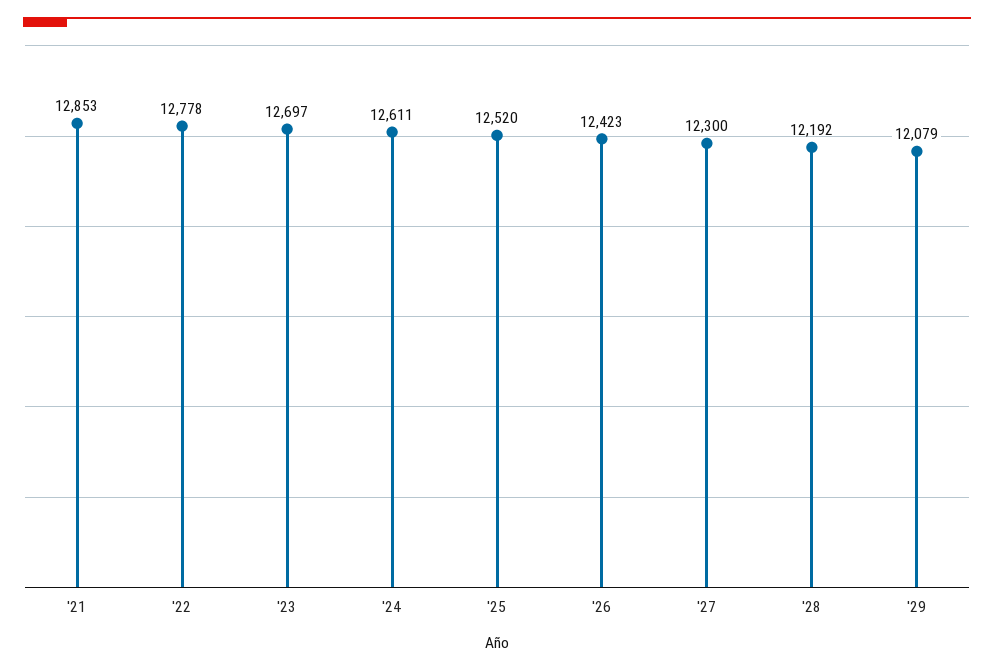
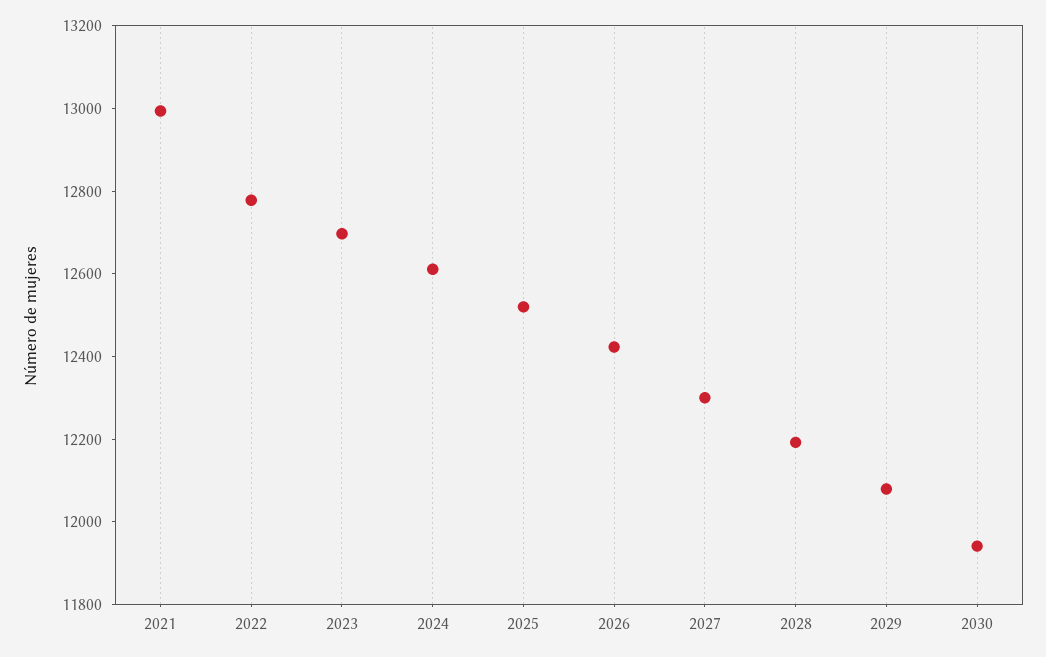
'21: 12853 -> 13000
2030: none -> 11950

